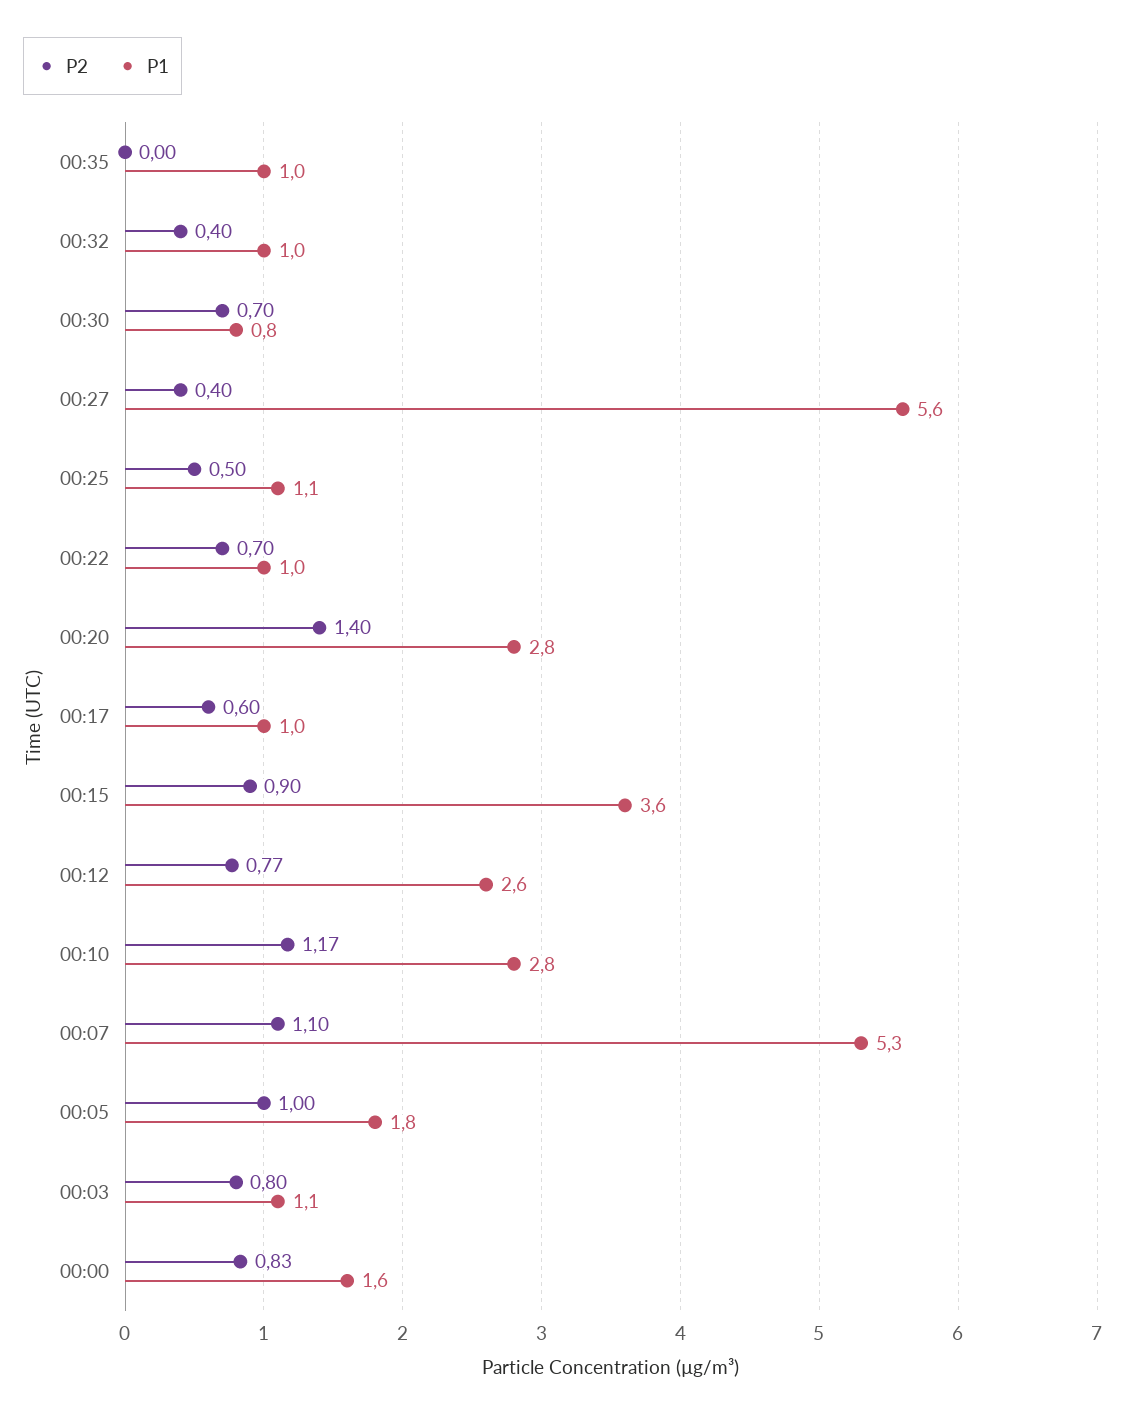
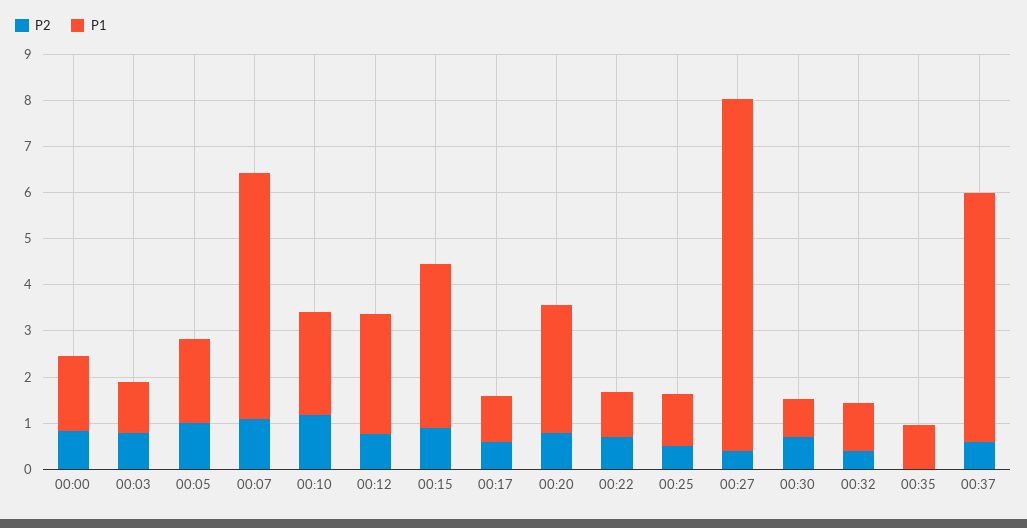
P1, 00:27: 5.6 -> 7.6
P2, 00:20: 1.4 -> 0.8
P1, 00:10: 2.8 -> 2.2
P2, 00:37: none -> 0.6
P1, 00:37: none -> 5.4

